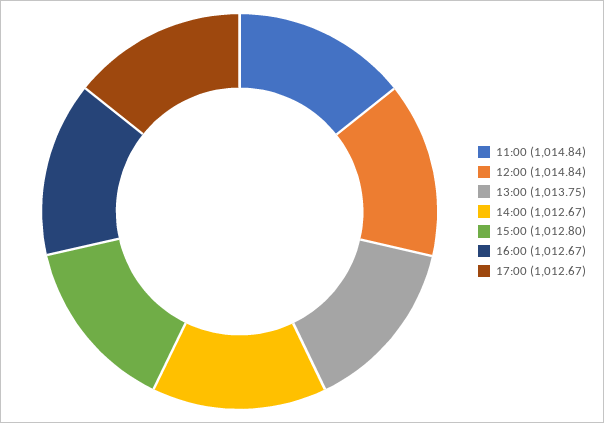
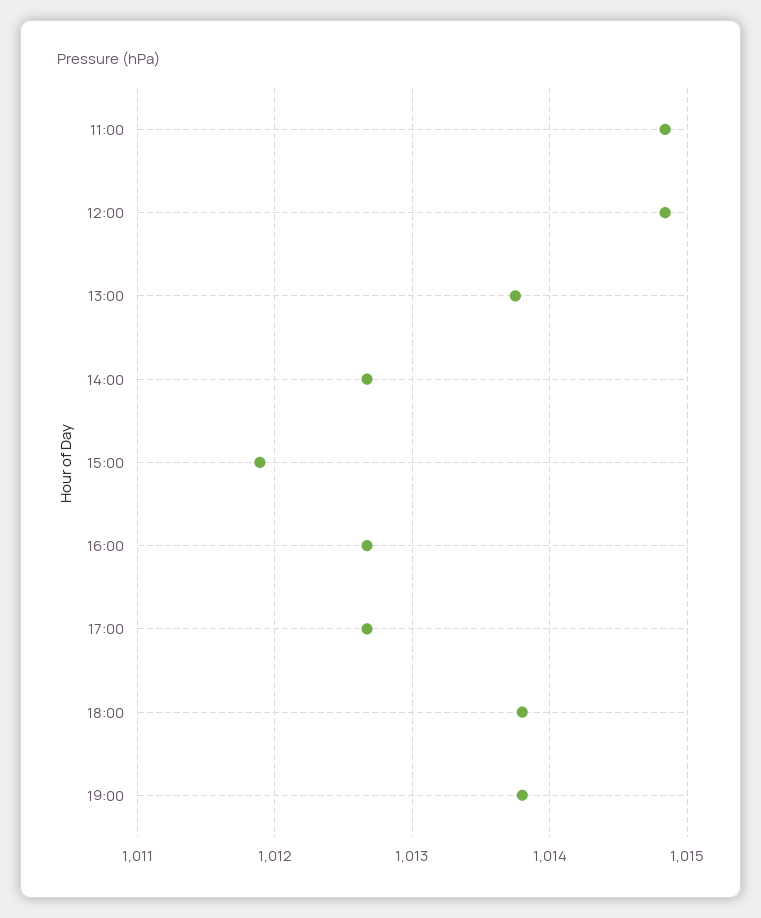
15:00: 1012.8 -> 1011.9
18:00: none -> 1013.8
19:00: none -> 1013.8

